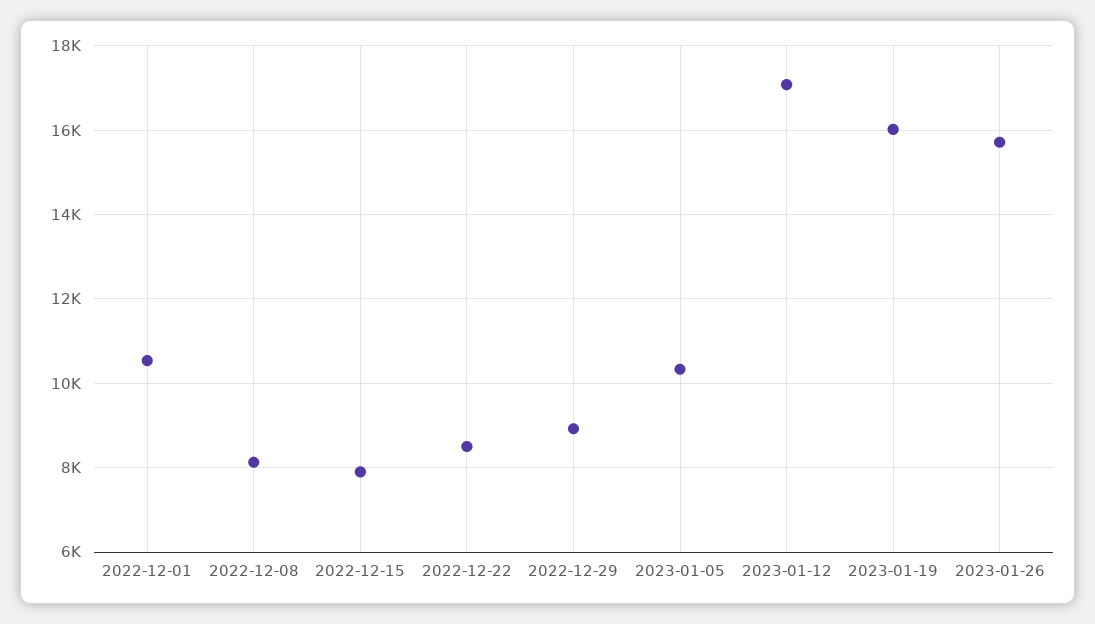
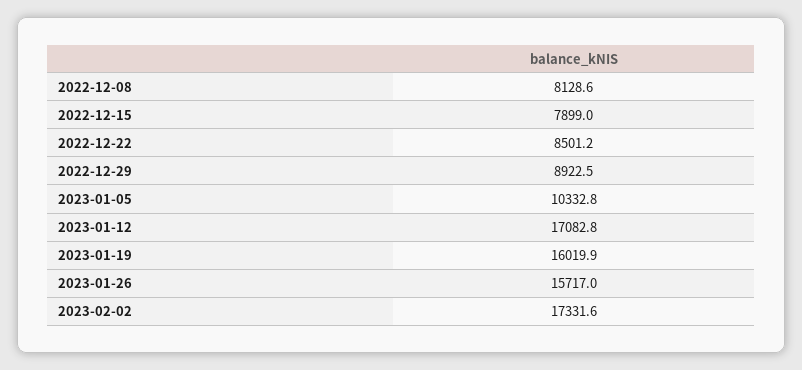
2022-12-01: 10600 -> none
2023-02-02: none -> 17331.6

